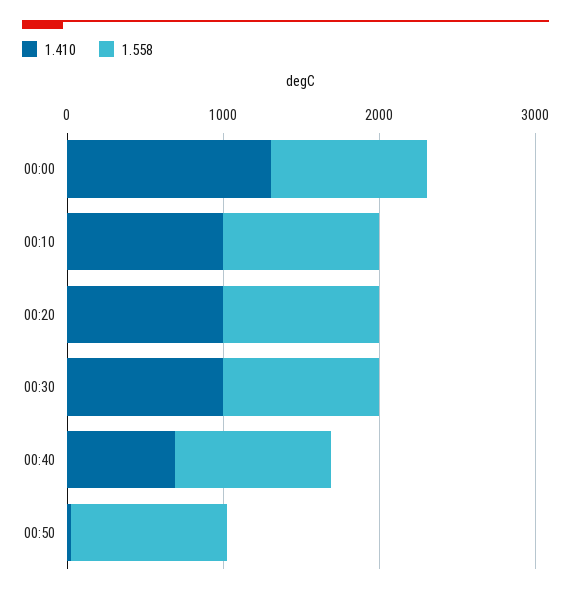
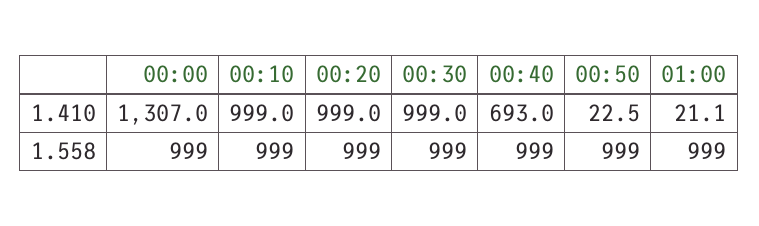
1.410, 01:00: none -> 21.1
1.558, 01:00: none -> 999

